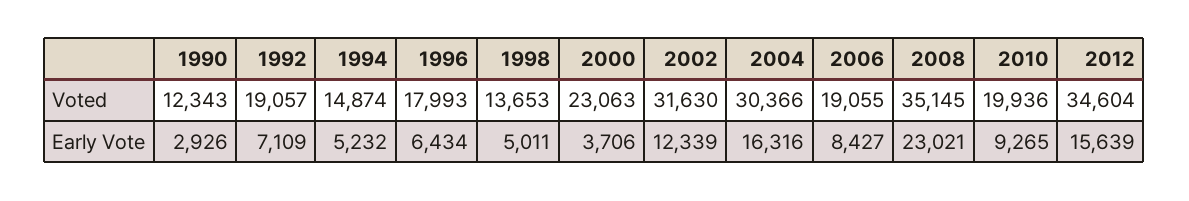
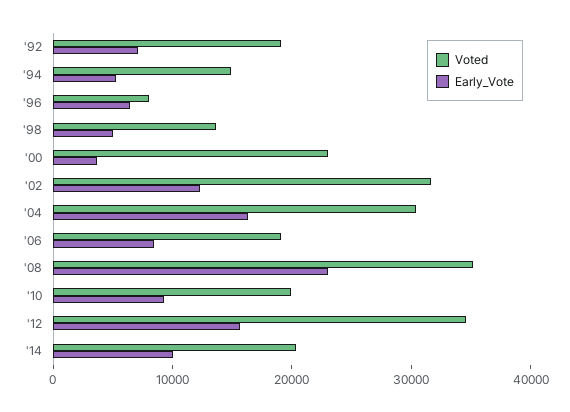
Voted, 1990: 12343 -> none
Voted, 1996: 17993 -> 8000
Early Vote, 1990: 2926 -> none
Voted, '14: none -> 20000
Early Vote, '14: none -> 10000

